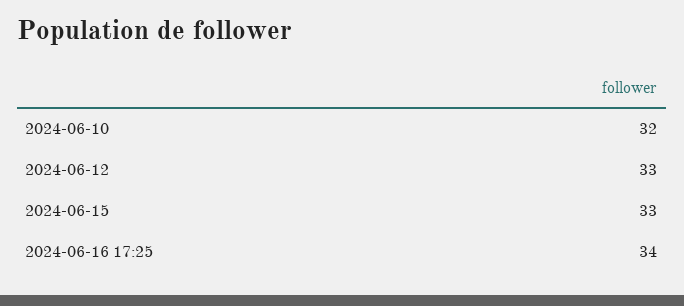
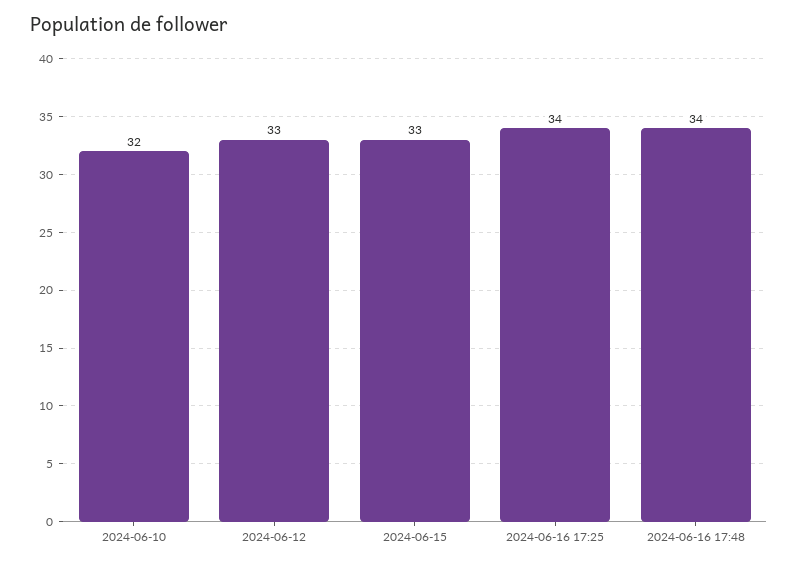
2024-06-16 17:48: none -> 34

